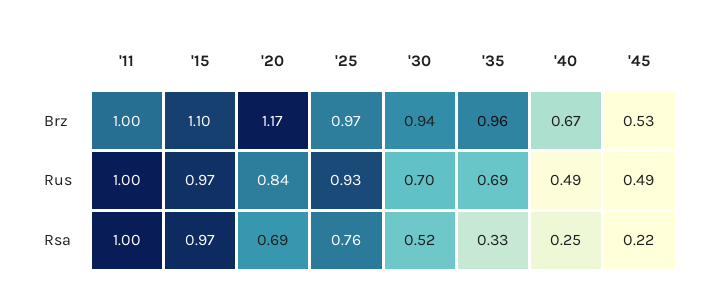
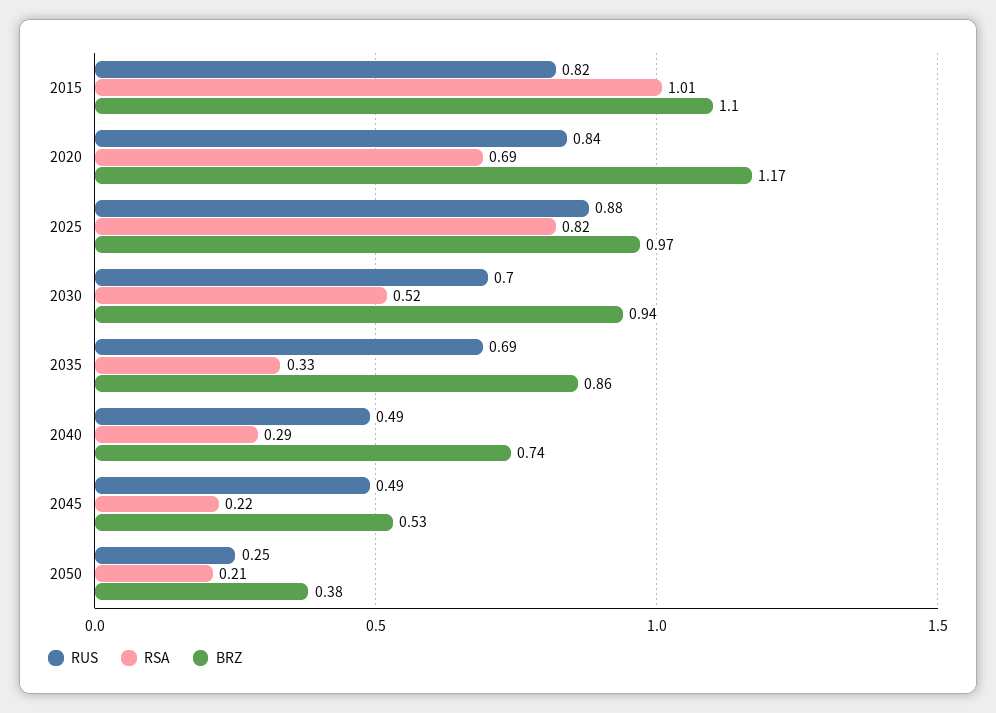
Brz, '11: 1 -> none
Brz, '35: 0.96 -> 0.86
Brz, '40: 0.67 -> 0.74
Rus, '11: 1 -> none
Rus, '15: 0.97 -> 0.82
Rus, '25: 0.93 -> 0.88
Rsa, '11: 1 -> none
Rsa, '15: 0.97 -> 1.01
Rsa, '25: 0.76 -> 0.82
Rsa, '40: 0.25 -> 0.29
Rus, 2050: none -> 0.25
Rsa, 2050: none -> 0.21
Brz, 2050: none -> 0.38

